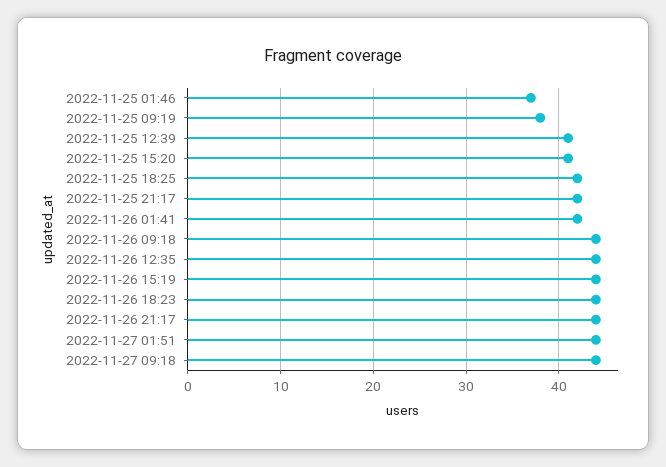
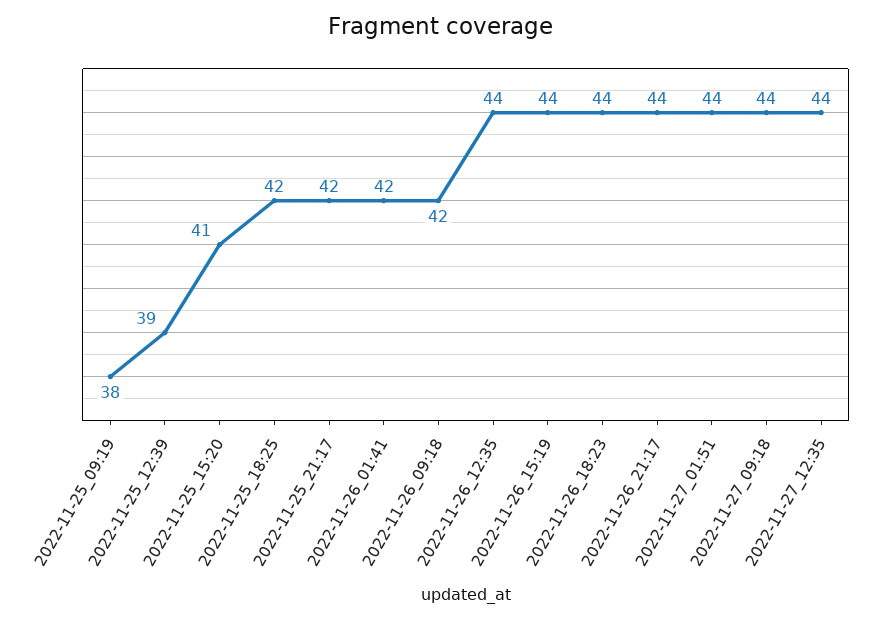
2022-11-25 01:46: 37 -> none
2022-11-25 12:39: 41 -> 39
2022-11-26 09:18: 44 -> 42
2022-11-27_12:35: none -> 44

